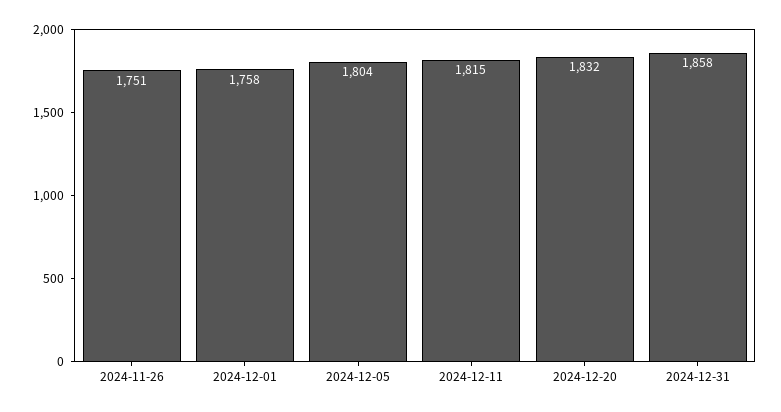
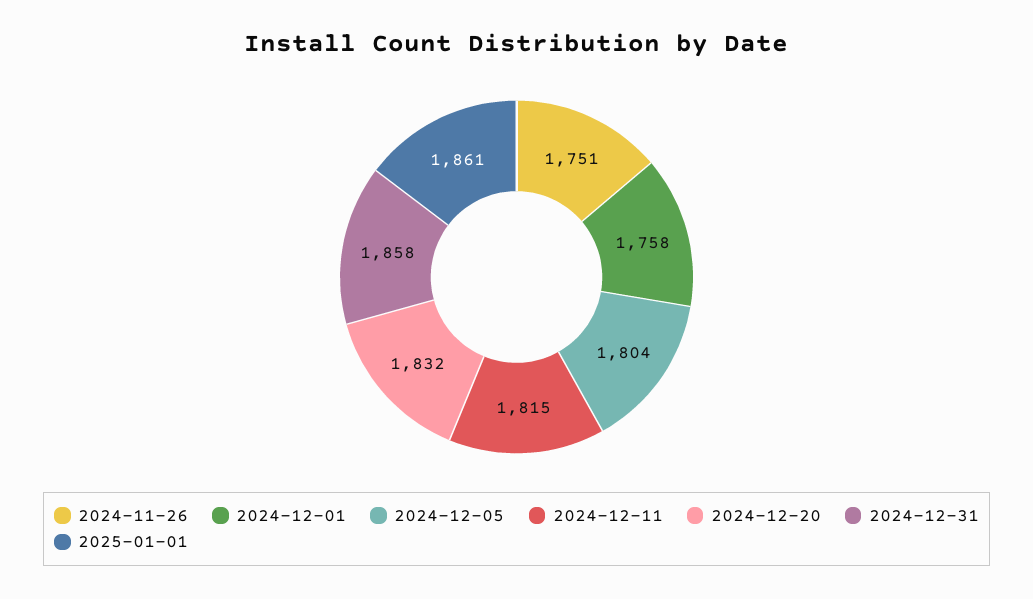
2025-01-01: none -> 1861

